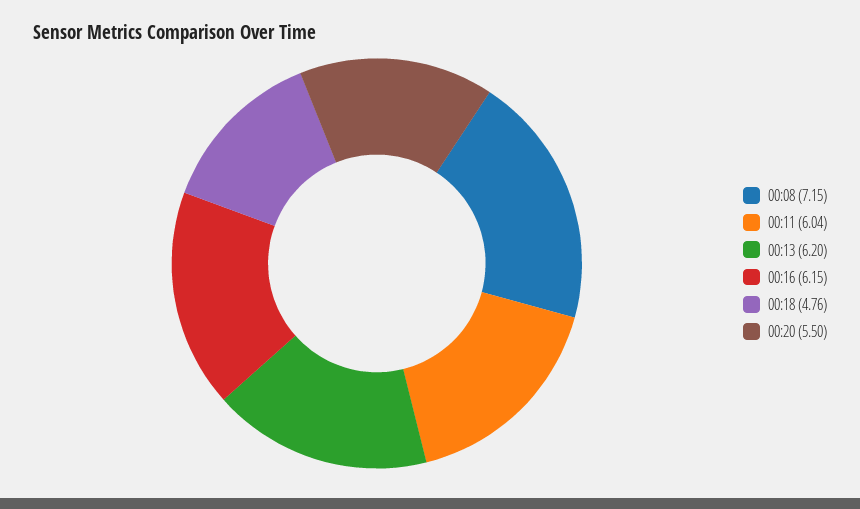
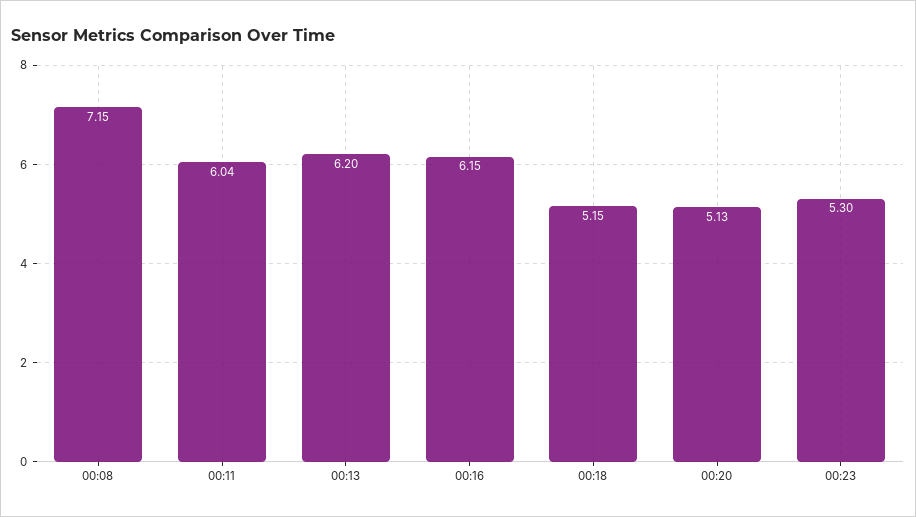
00:18: 4.76 -> 5.15
00:20: 5.5 -> 5.13
00:23: none -> 5.3

